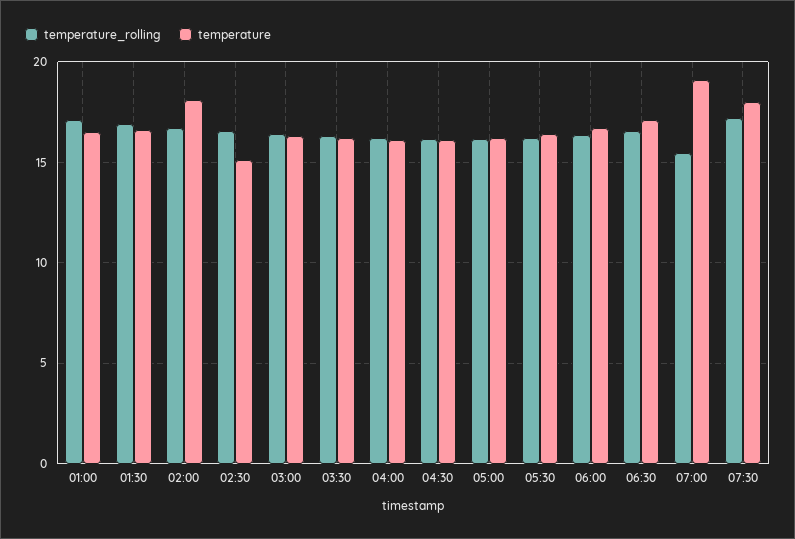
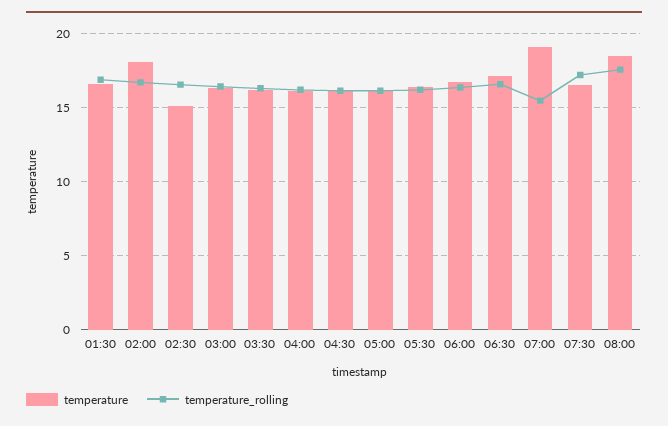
temperature_rolling, 01:00: 17 -> none
temperature, 01:00: 16.5 -> none
temperature, 07:30: 18 -> 16.5
temperature, 08:00: none -> 18.5
temperature_rolling, 08:00: none -> 17.5

